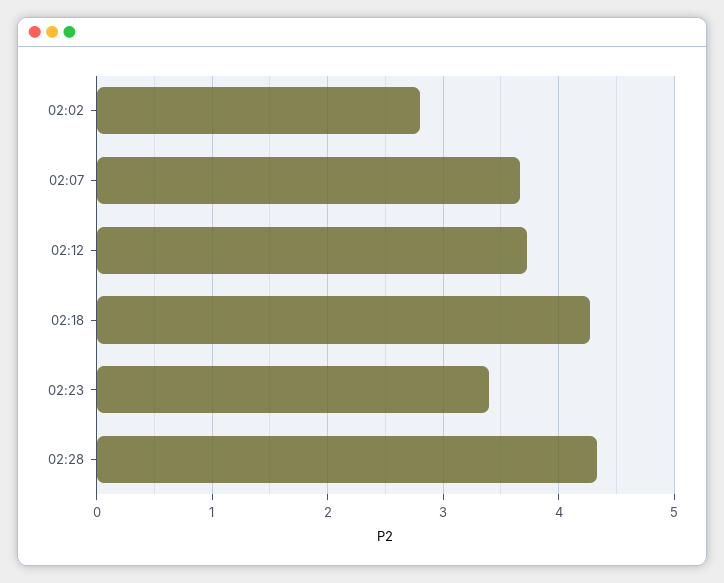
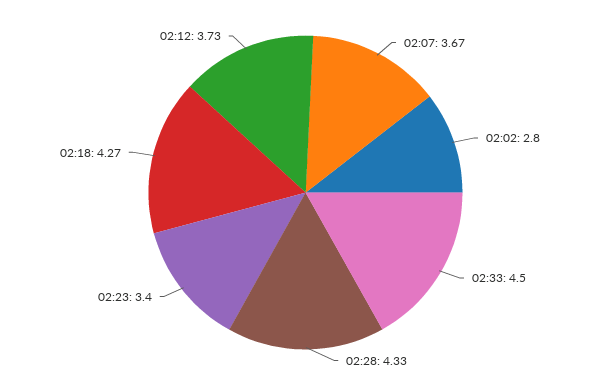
02:33: none -> 4.5

